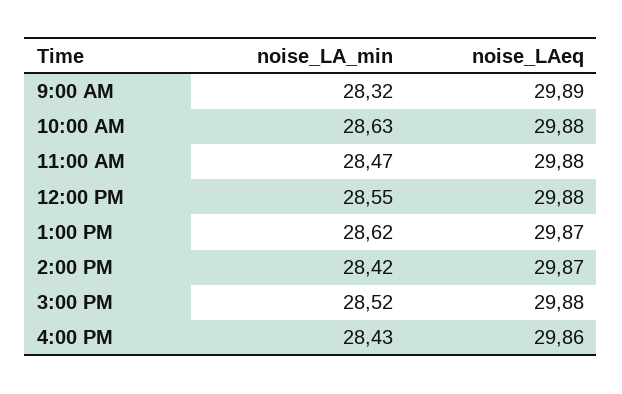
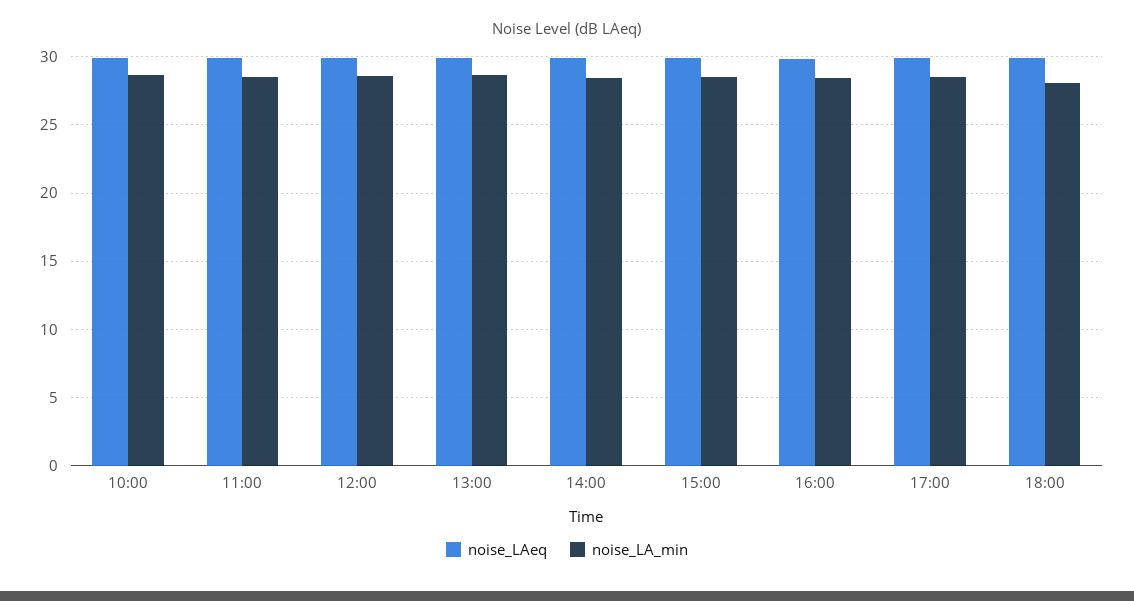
noise_LA_min, 9:00 AM: 28.32 -> none
noise_LAeq, 9:00 AM: 29.89 -> none
noise_LAeq, 17:00: none -> 30
noise_LA_min, 17:00: none -> 28.5
noise_LAeq, 18:00: none -> 30
noise_LA_min, 18:00: none -> 28

